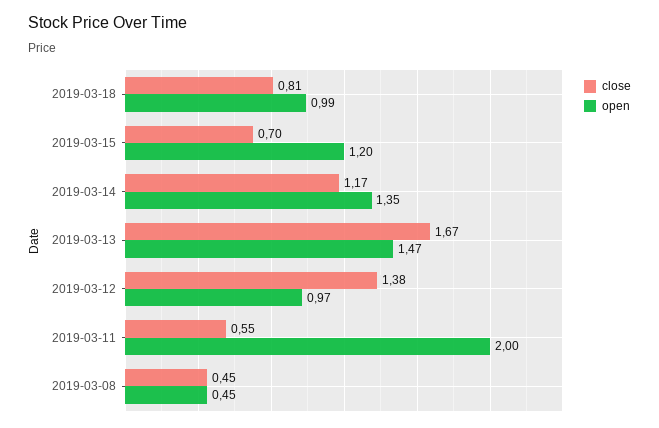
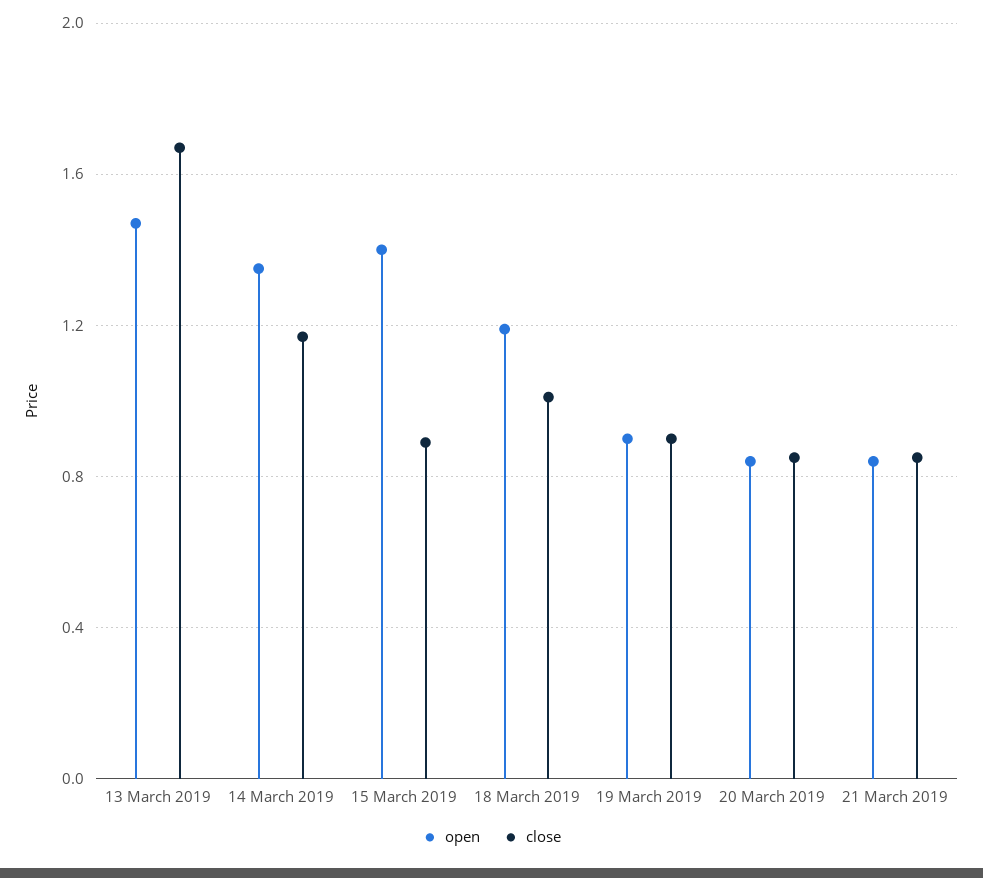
close, 2019-03-18: 0.81 -> 1
open, 2019-03-18: 0.99 -> 1.2
close, 2019-03-15: 0.7 -> 0.9
open, 2019-03-15: 1.2 -> 1.4
close, 2019-03-12: 1.38 -> none
open, 2019-03-12: 0.97 -> none
close, 2019-03-11: 0.55 -> none
open, 2019-03-11: 2 -> none
close, 2019-03-08: 0.45 -> none
open, 2019-03-08: 0.45 -> none
open, 19 March 2019: none -> 0.9
close, 19 March 2019: none -> 0.9
open, 20 March 2019: none -> 0.85
close, 20 March 2019: none -> 0.85
open, 21 March 2019: none -> 0.85
close, 21 March 2019: none -> 0.85

